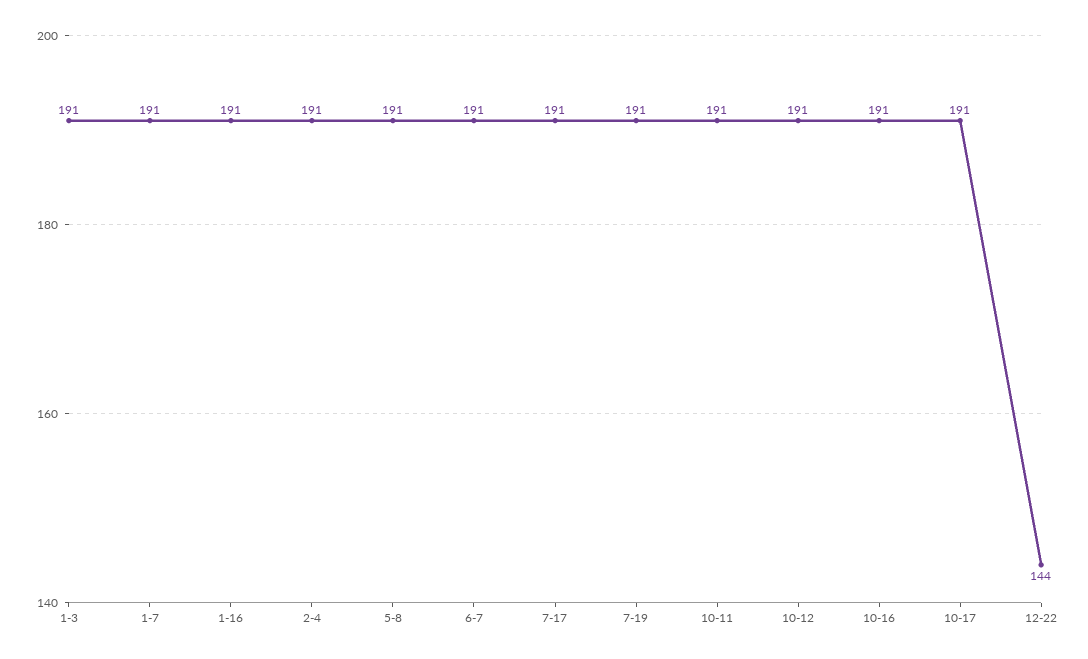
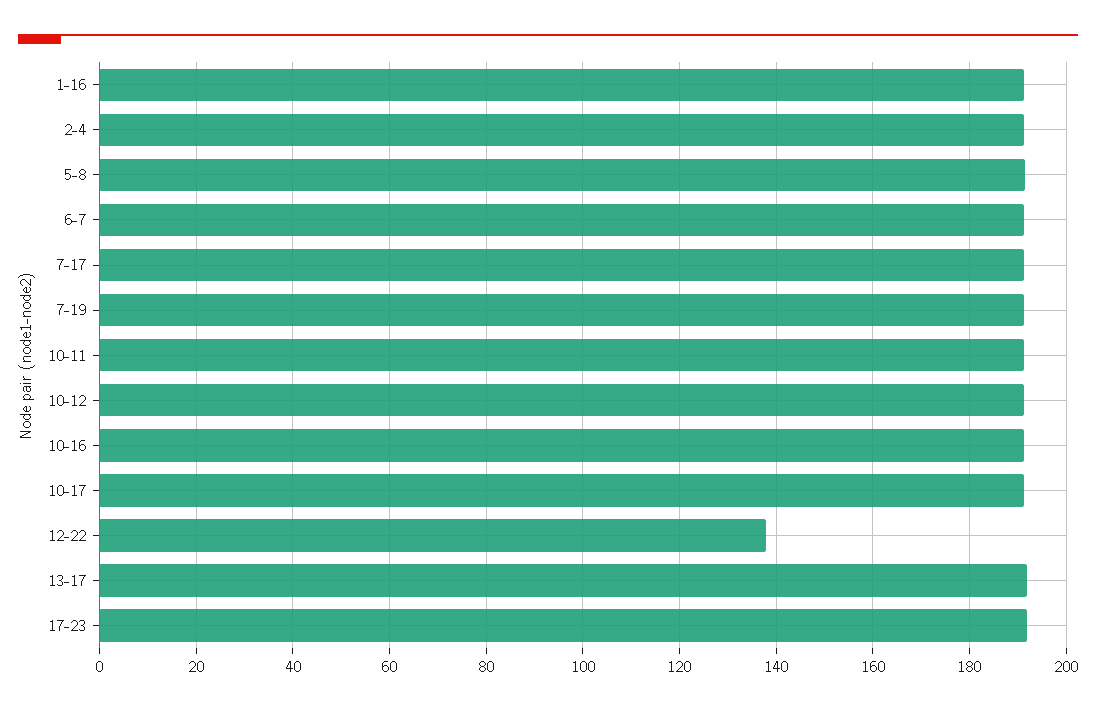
1-3: 191 -> none
1-7: 191 -> none
12-22: 144 -> 138
13-17: none -> 192
17-23: none -> 192

